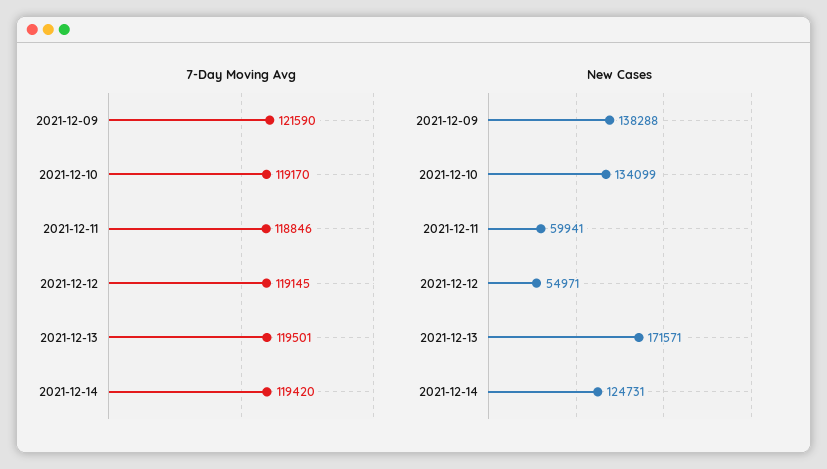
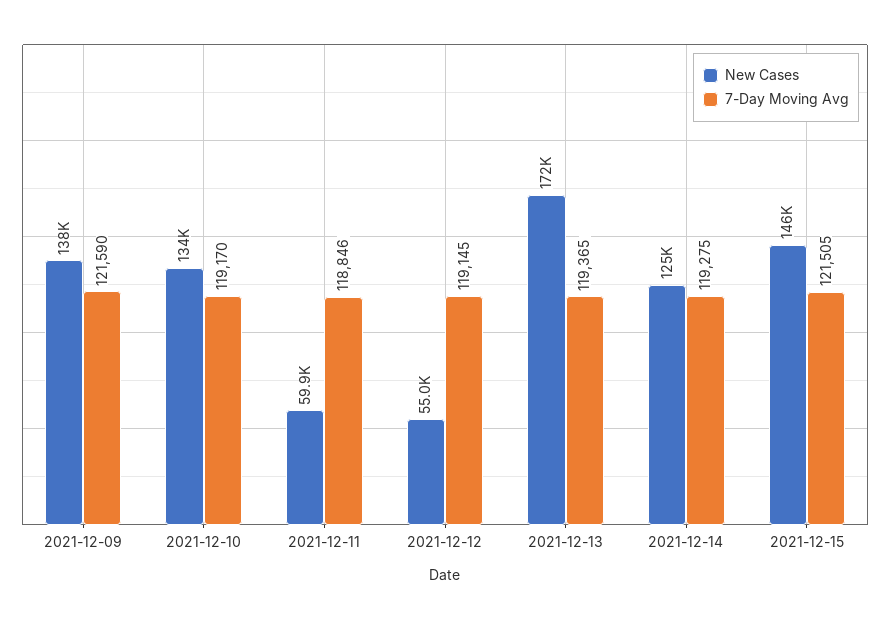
7-Day Moving Avg, 2021-12-13: 119501 -> 119365
7-Day Moving Avg, 2021-12-14: 119420 -> 119275
New Cases, 2021-12-15: none -> 146000
7-Day Moving Avg, 2021-12-15: none -> 121505

